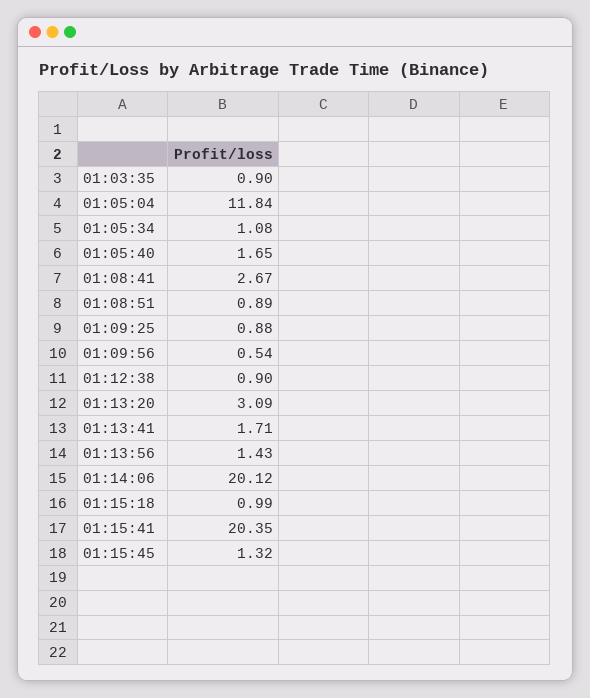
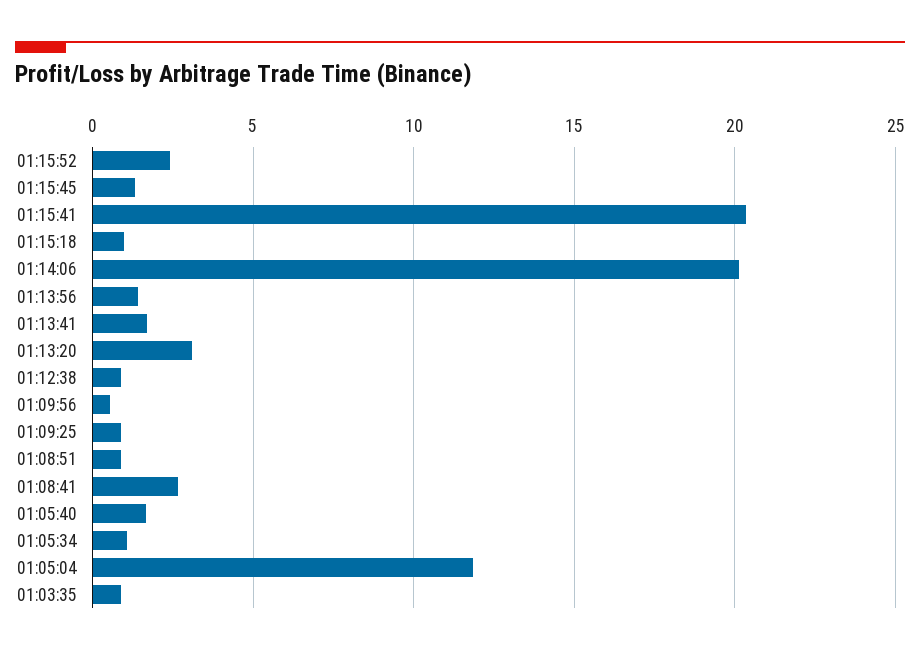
01:15:52: none -> 2.5

